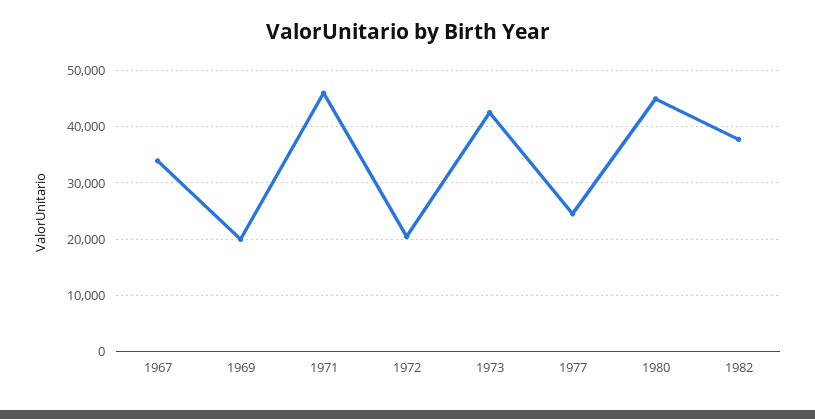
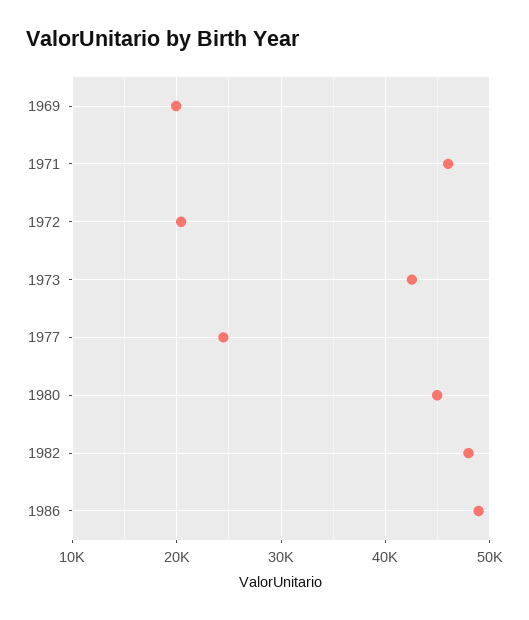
1967: 34000 -> none
1982: 38000 -> 48000
1986: none -> 49000

